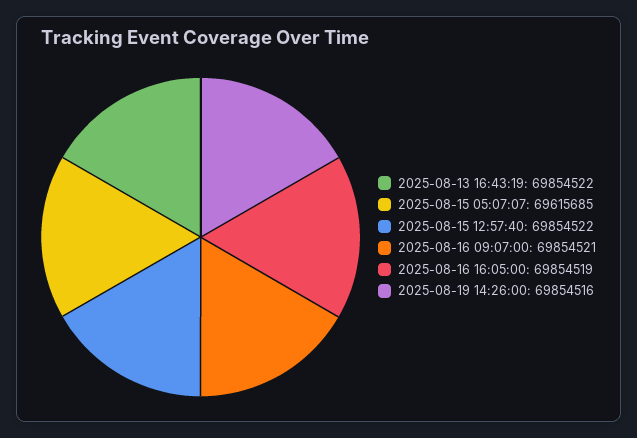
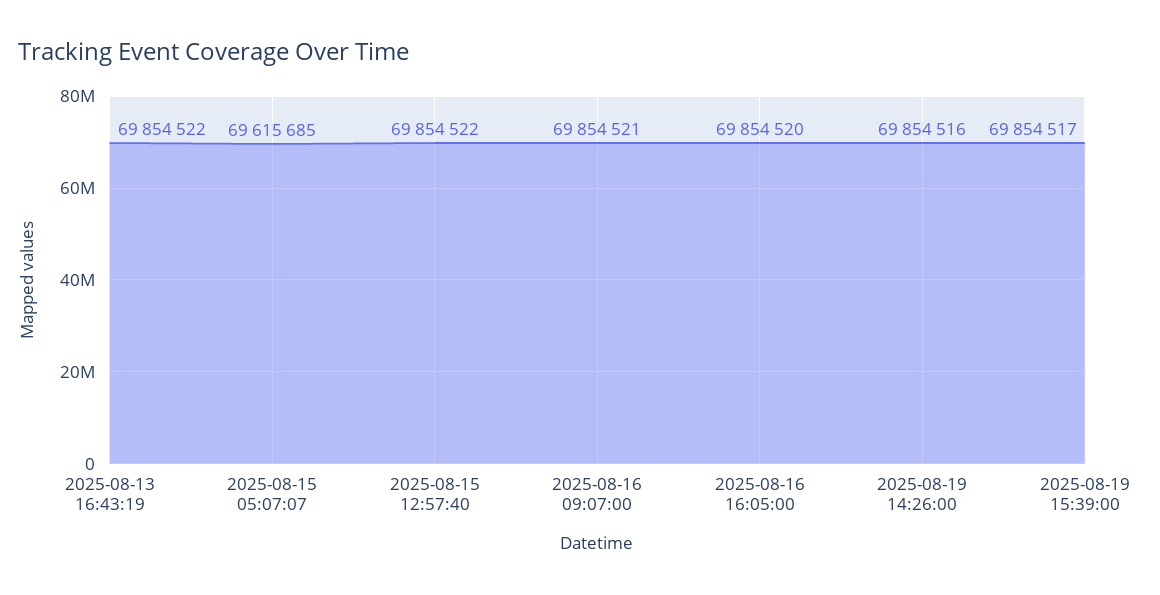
2025-08-16 16:05:00: 69854519 -> 69854520
2025-08-19 15:39:00: none -> 69854517

